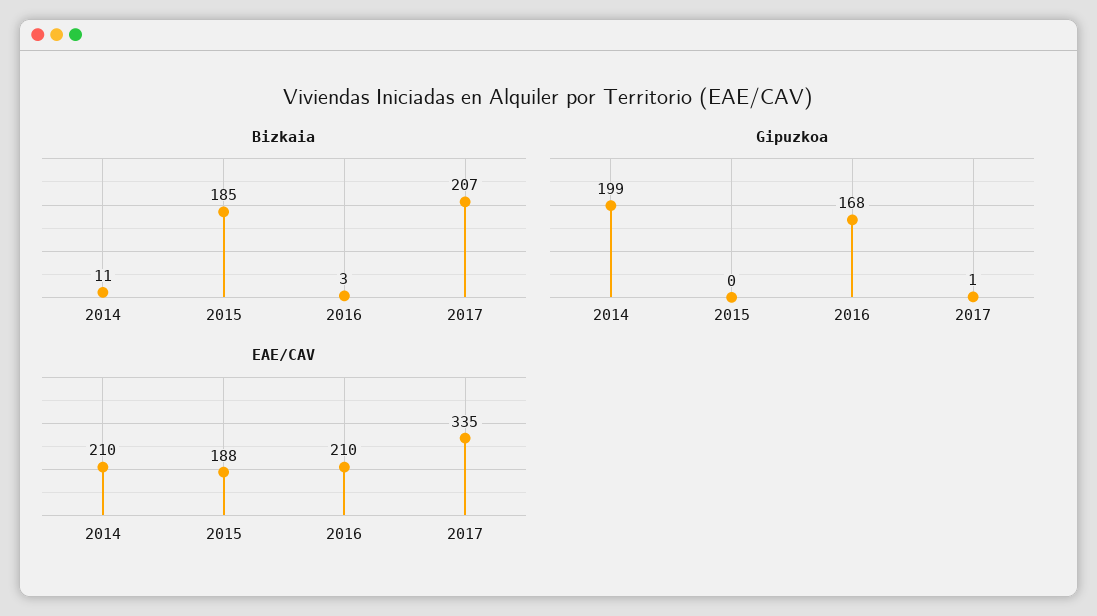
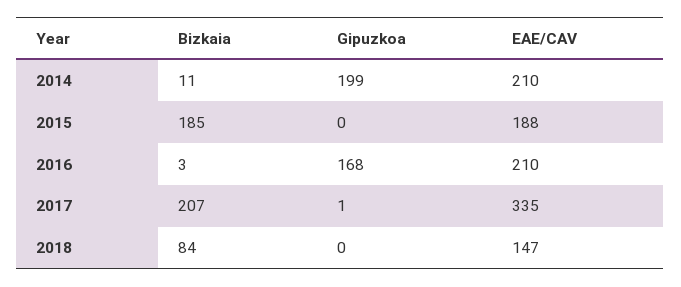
Bizkaia, 2018: none -> 84
Gipuzkoa, 2018: none -> 0
EAE/CAV, 2018: none -> 147

